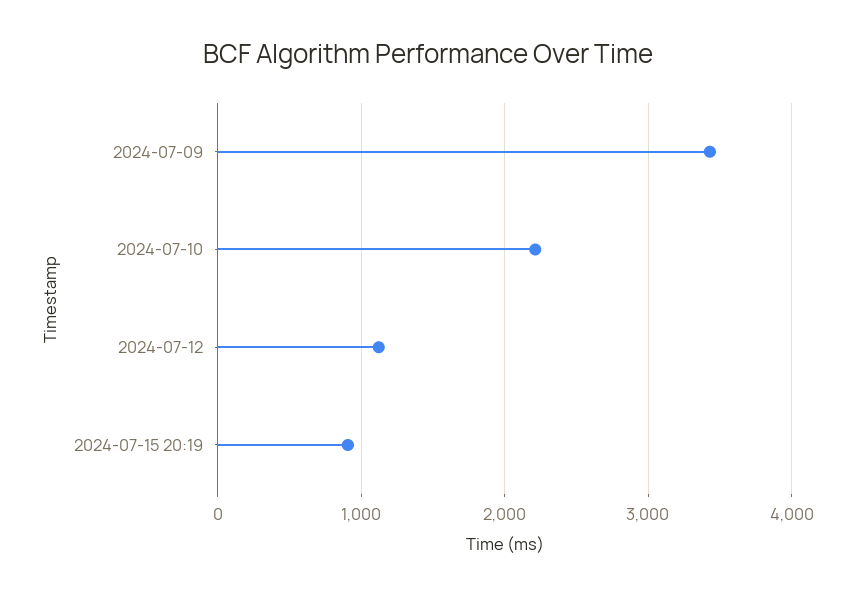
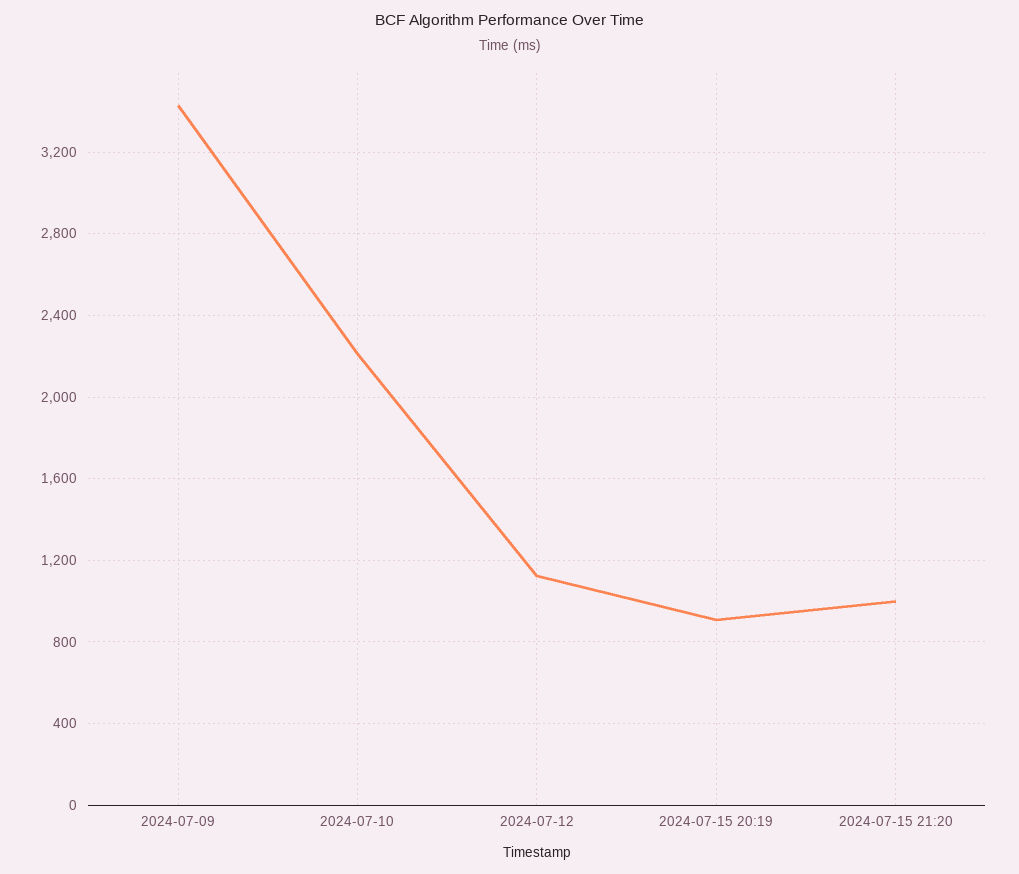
2024-07-15 21:20: none -> 1000

